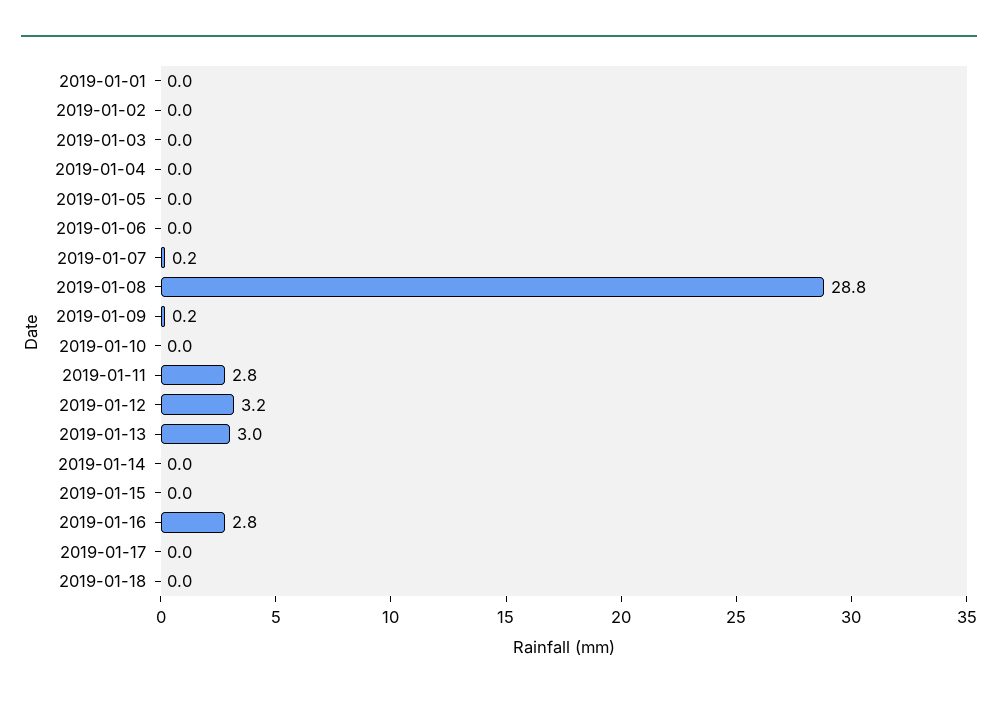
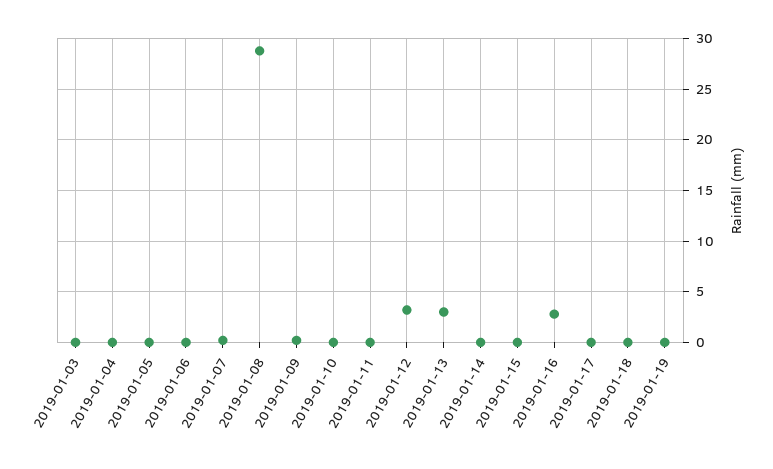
2019-01-01: 0 -> none
2019-01-02: 0 -> none
2019-01-11: 2.8 -> 0
2019-01-19: none -> 0

